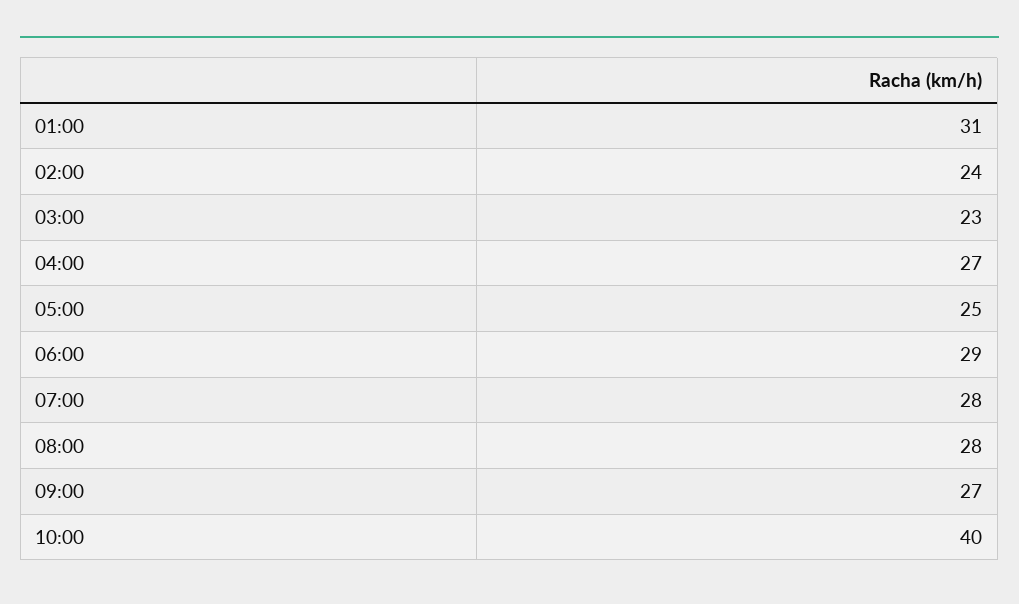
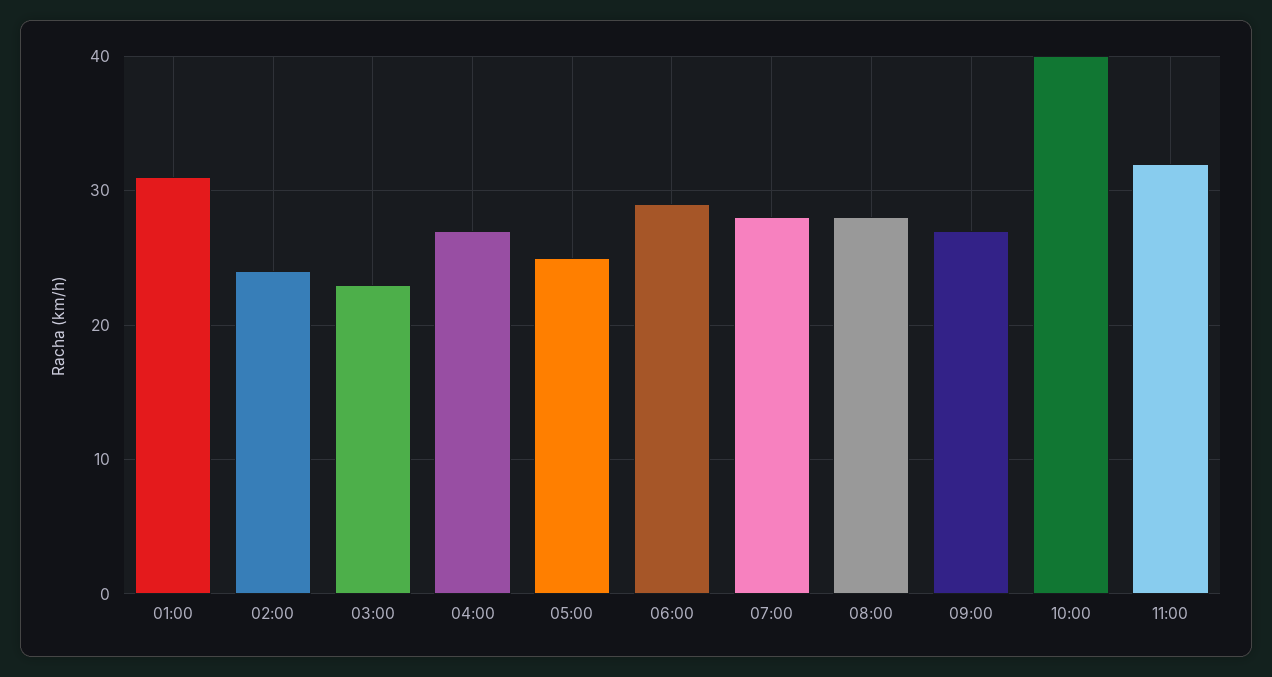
11:00: none -> 32

